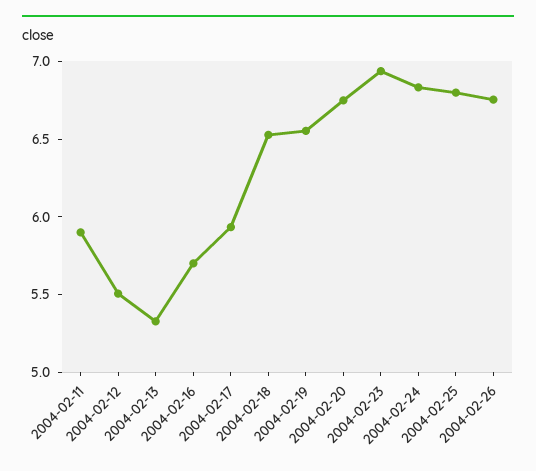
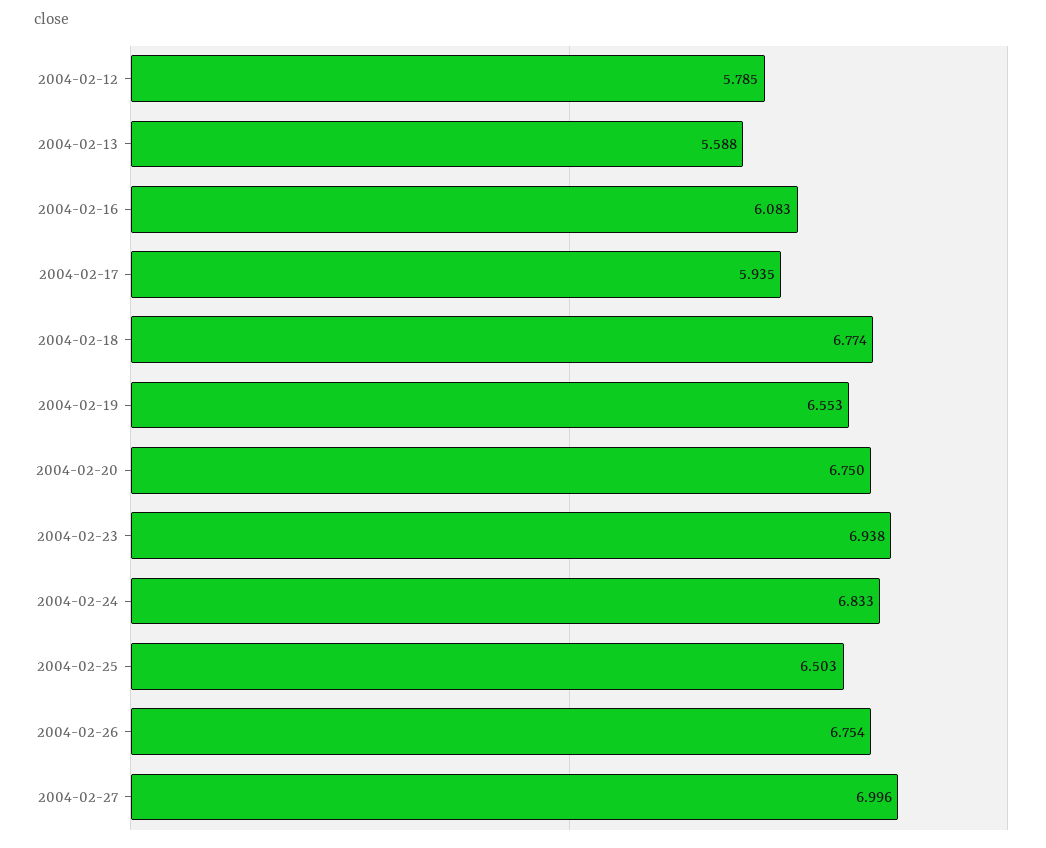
2004-02-11: 5.9 -> none
2004-02-12: 5.5 -> 5.785
2004-02-13: 5.3 -> 5.588
2004-02-16: 5.7 -> 6.083
2004-02-18: 6.5 -> 6.774
2004-02-25: 6.8 -> 6.503
2004-02-27: none -> 6.996

